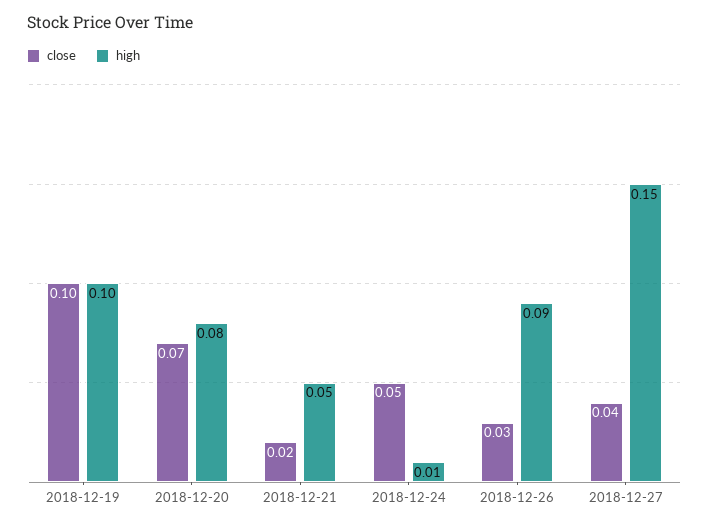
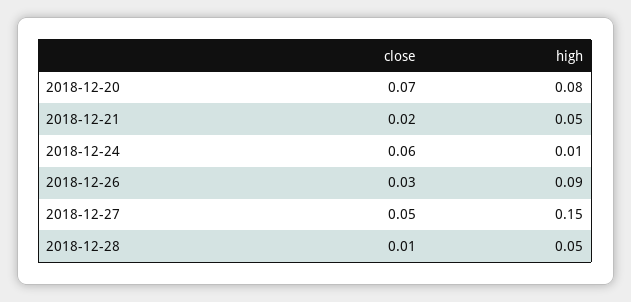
close, 2018-12-19: 0.1 -> none
high, 2018-12-19: 0.1 -> none
close, 2018-12-24: 0.05 -> 0.06
close, 2018-12-27: 0.04 -> 0.05
close, 2018-12-28: none -> 0.01
high, 2018-12-28: none -> 0.05

